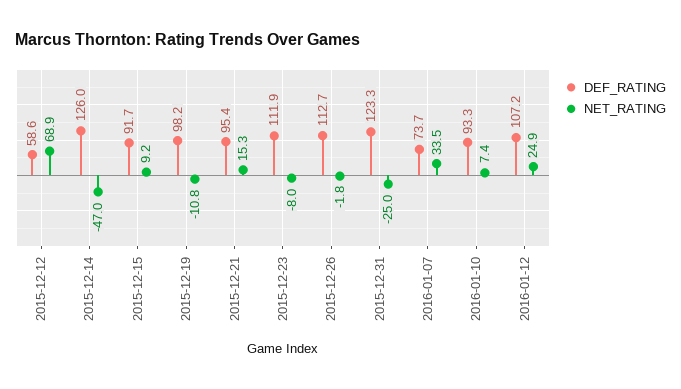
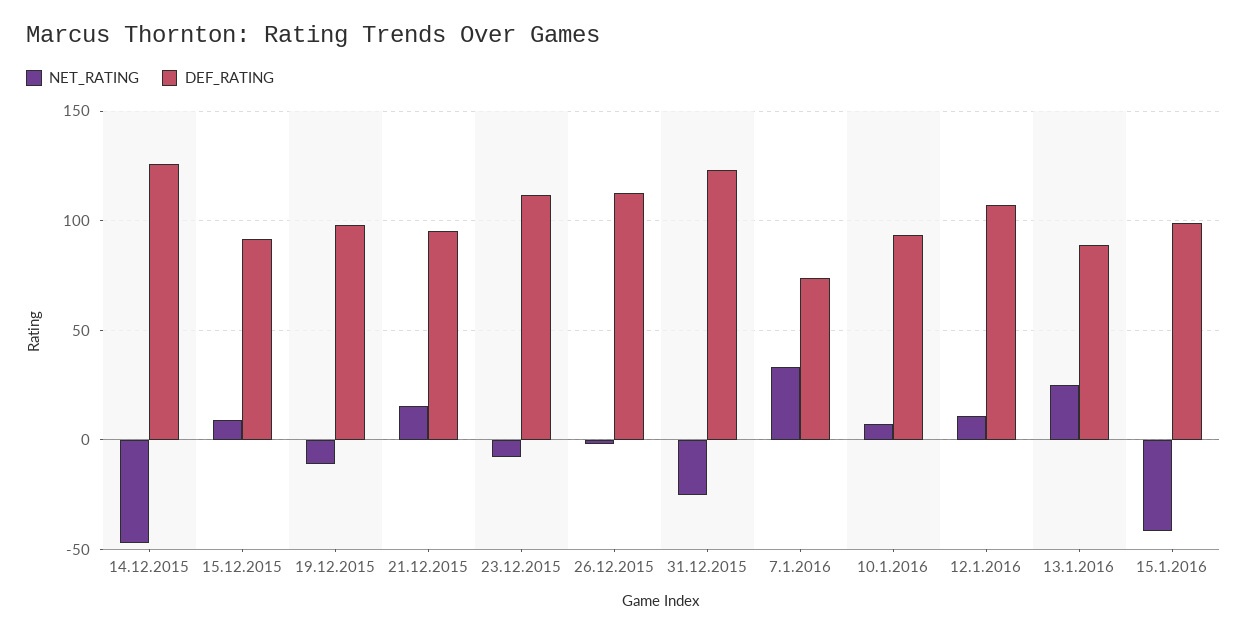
DEF_RATING, 2015-12-12: 58.6 -> none
NET_RATING, 2015-12-12: 68.9 -> none
NET_RATING, 2016-01-12: 24.9 -> 10
NET_RATING, 13.1.2016: none -> 25
DEF_RATING, 13.1.2016: none -> 90
NET_RATING, 15.1.2016: none -> -40
DEF_RATING, 15.1.2016: none -> 100

